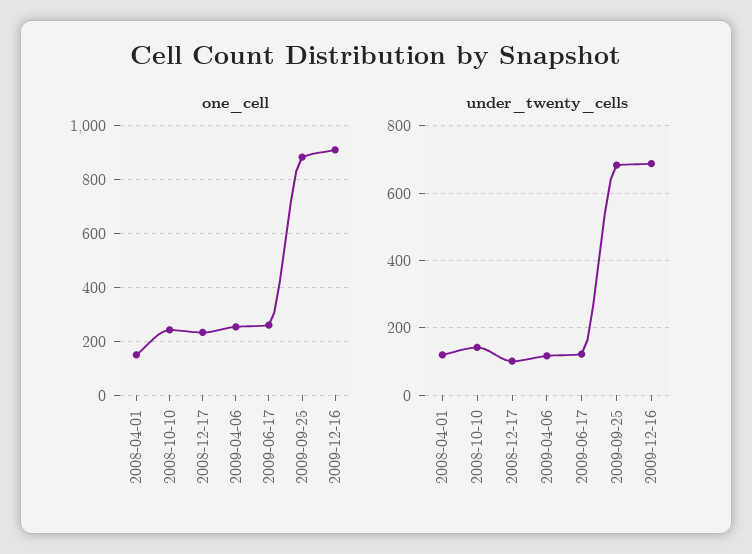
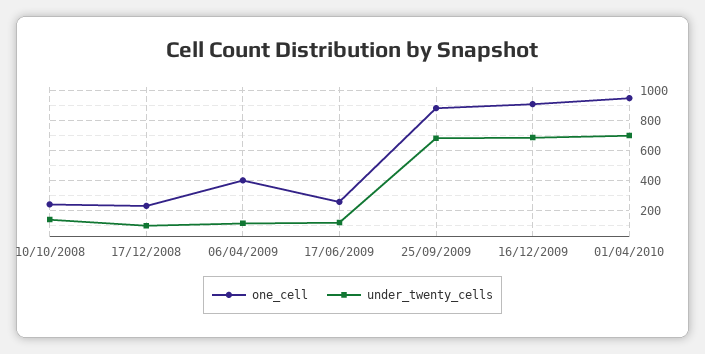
one_cell, 2008-04-01: 150 -> none
one_cell, 2009-04-06: 250 -> 400
under_twenty_cells, 2008-04-01: 120 -> none
one_cell, 01/04/2010: none -> 950
under_twenty_cells, 01/04/2010: none -> 700

